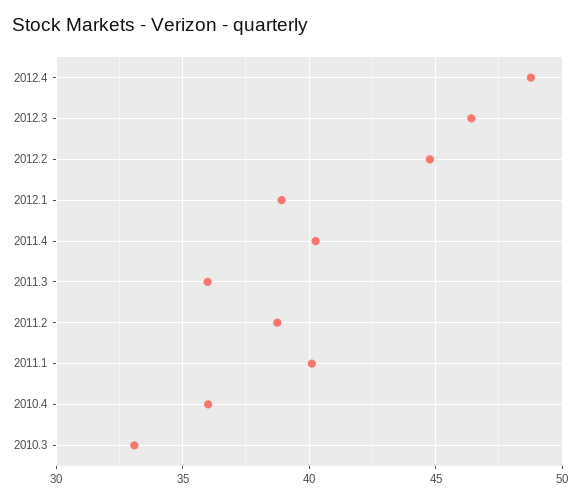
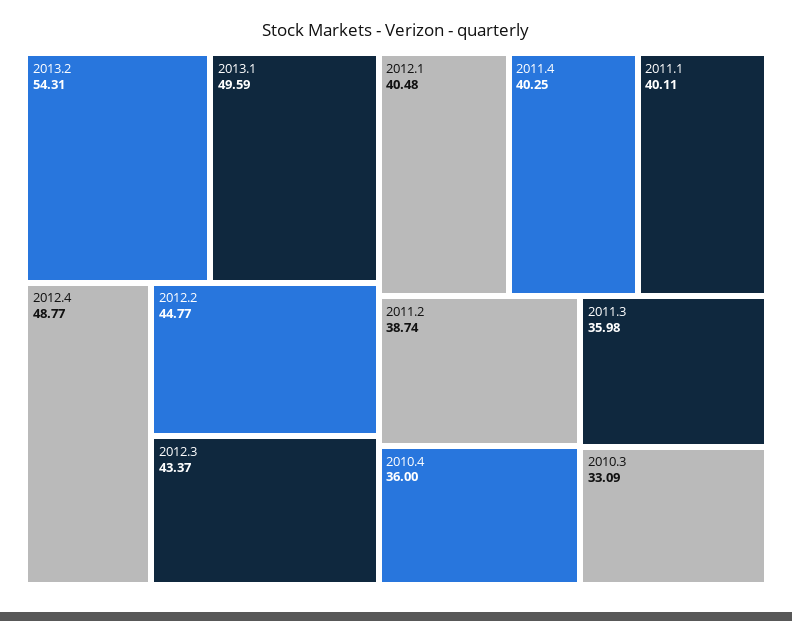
2012.3: 46.5 -> 43.37
2012.1: 39 -> 40.48
2013.2: none -> 54.31
2013.1: none -> 49.59

